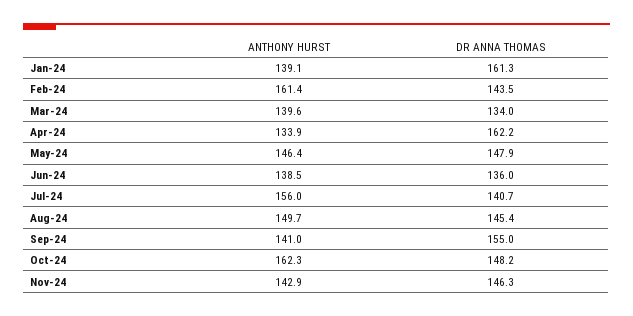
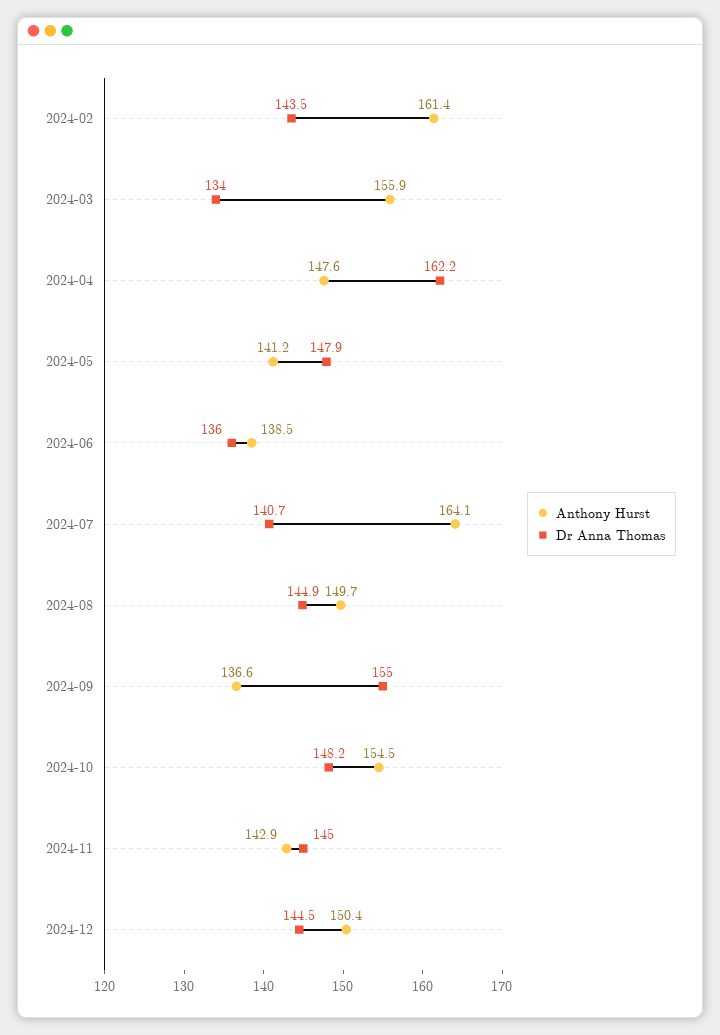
ANTHONY HURST, Jan-24: 139.1 -> none
DR ANNA THOMAS, Jan-24: 161.3 -> none
ANTHONY HURST, Mar-24: 139.6 -> 155.9
ANTHONY HURST, Apr-24: 133.9 -> 147.6
ANTHONY HURST, May-24: 146.4 -> 141.2
ANTHONY HURST, Jul-24: 156 -> 164.1
DR ANNA THOMAS, Aug-24: 145.4 -> 144.9
ANTHONY HURST, Sep-24: 141 -> 136.6
ANTHONY HURST, Oct-24: 162.3 -> 154.5
DR ANNA THOMAS, Nov-24: 146.3 -> 145
ANTHONY HURST, 2024-12: none -> 150.4
DR ANNA THOMAS, 2024-12: none -> 144.5

